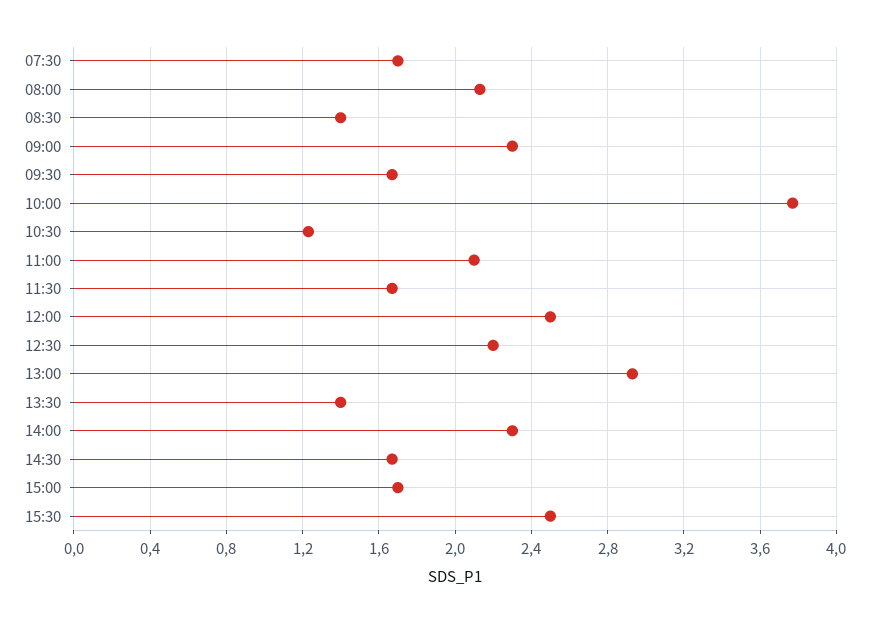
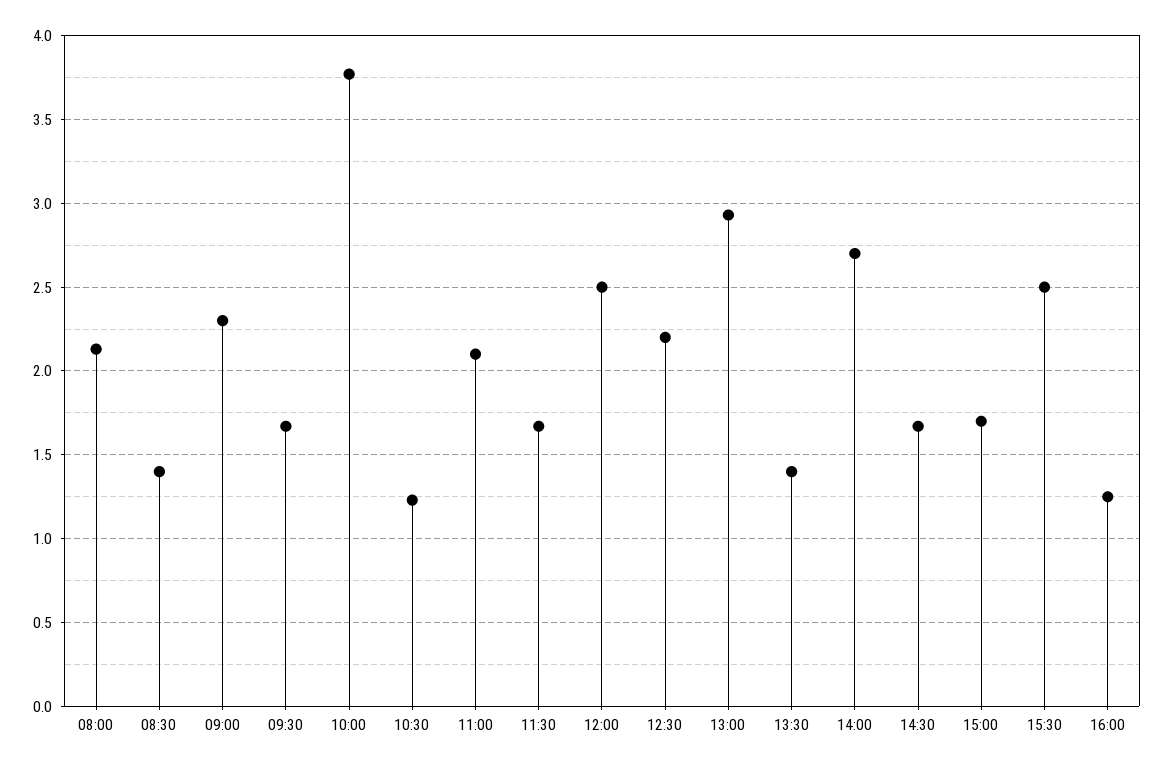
07:30: 1.7 -> none
14:00: 2.3 -> 2.7
16:00: none -> 1.25

